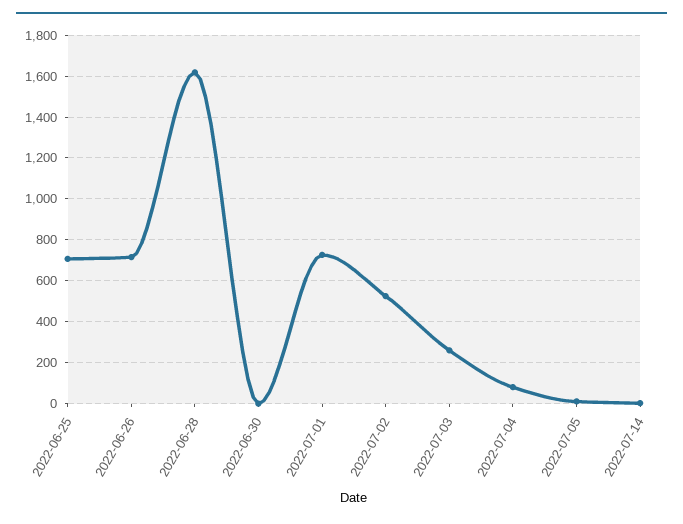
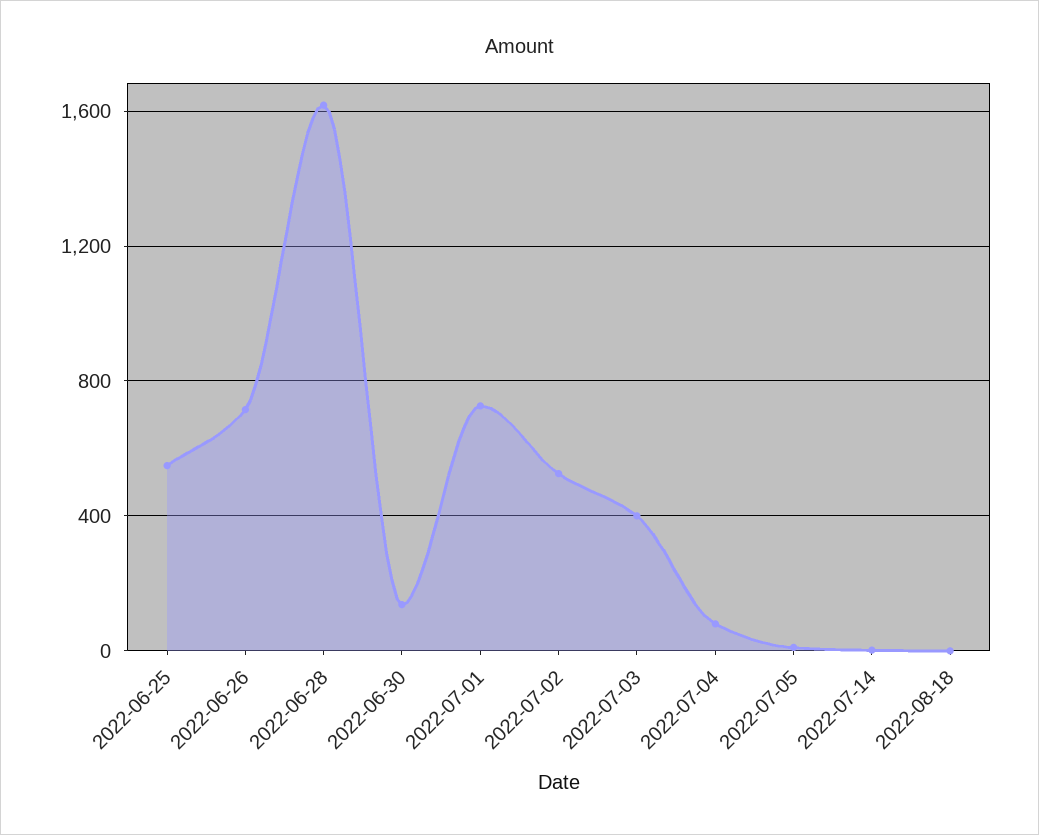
2022-06-25: 700 -> 550
2022-06-30: 0 -> 150
2022-07-03: 250 -> 400
2022-08-18: none -> 0

